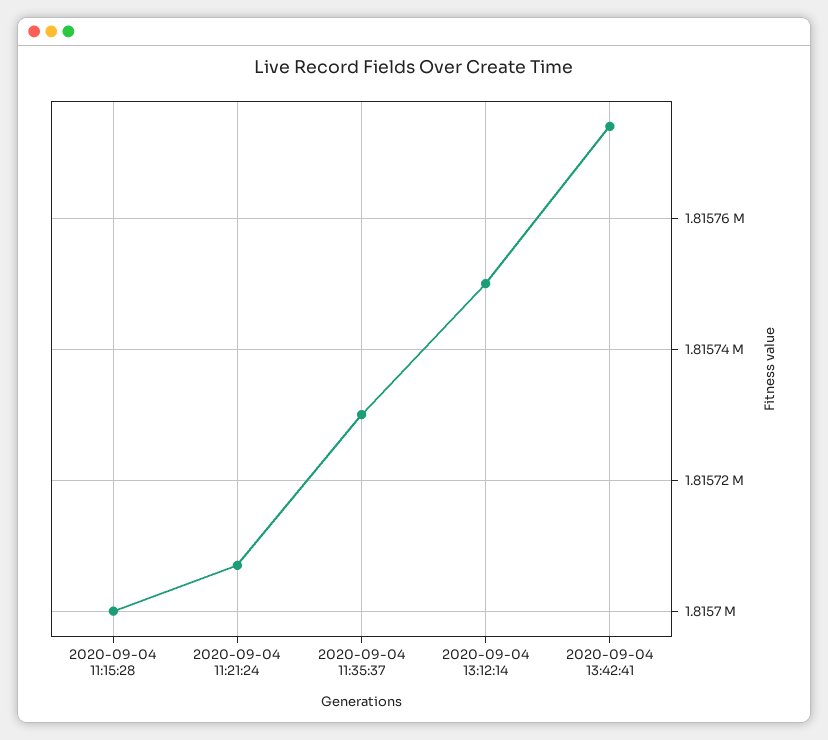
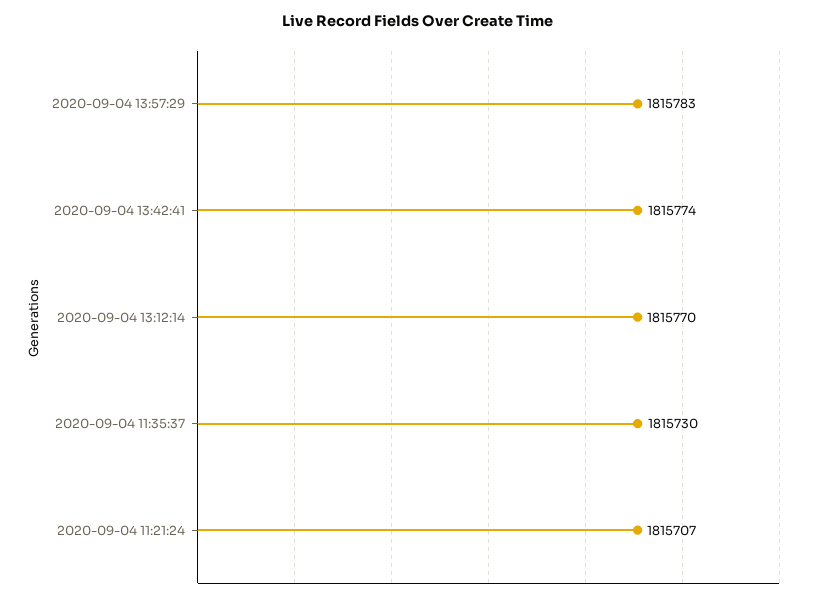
2020-09-04 11:15:28: 1815700 -> none
2020-09-04 13:12:14: 1815750 -> 1815770
2020-09-04 13:57:29: none -> 1815783

